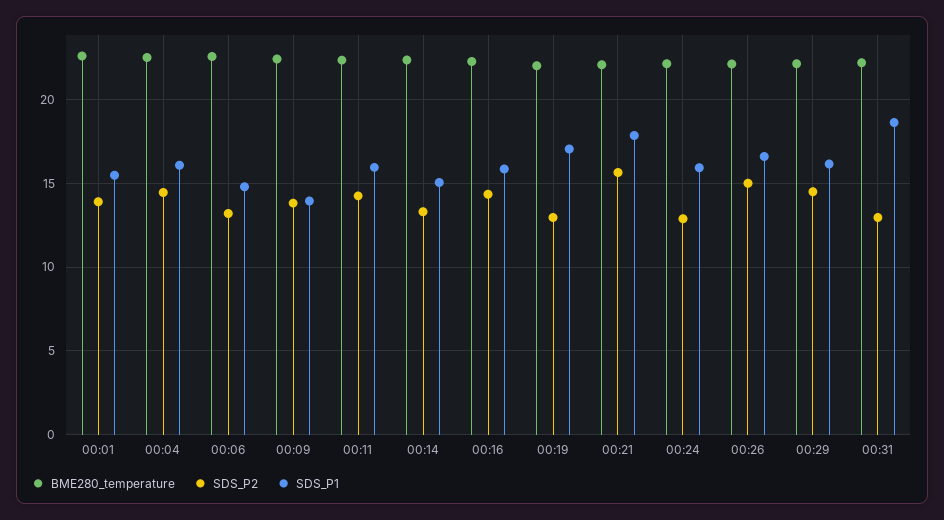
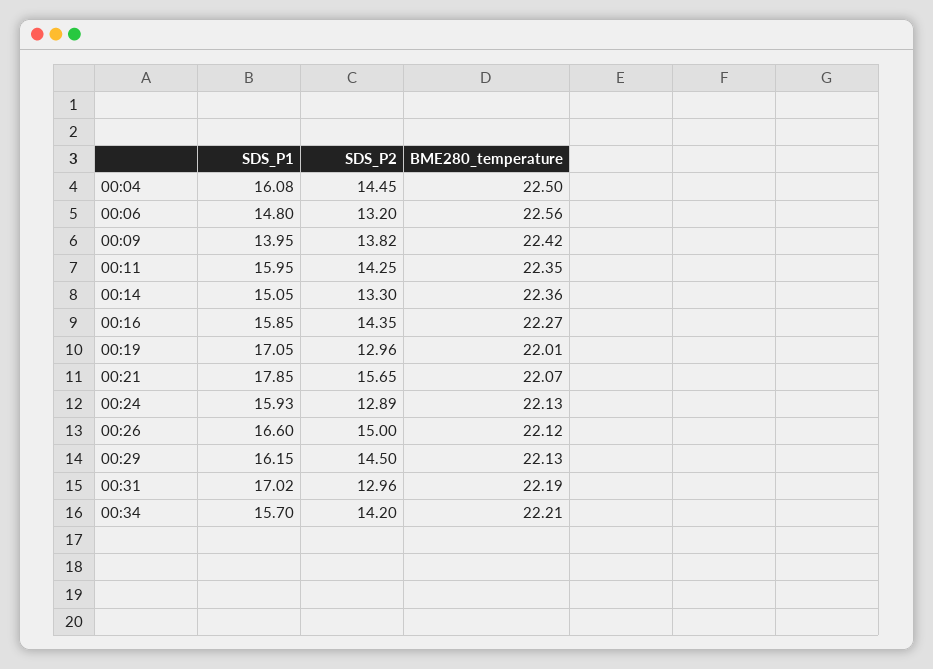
BME280_temperature, 00:01: 22.5 -> none
SDS_P2, 00:01: 14 -> none
SDS_P1, 00:01: 15.5 -> none
SDS_P1, 00:31: 18.5 -> 17.02
SDS_P1, 00:34: none -> 15.7
SDS_P2, 00:34: none -> 14.2
BME280_temperature, 00:34: none -> 22.21

